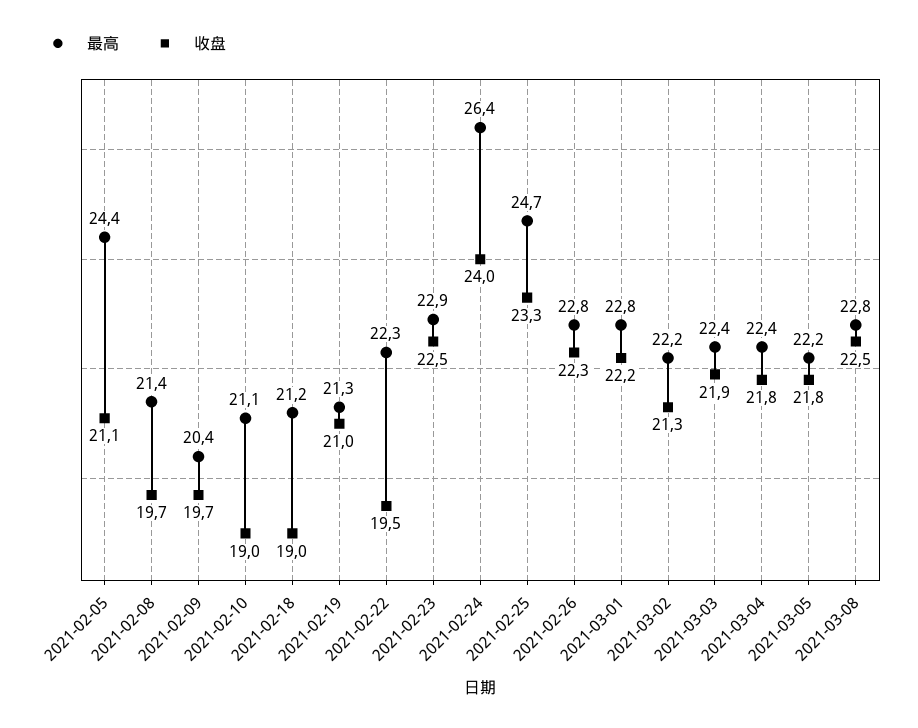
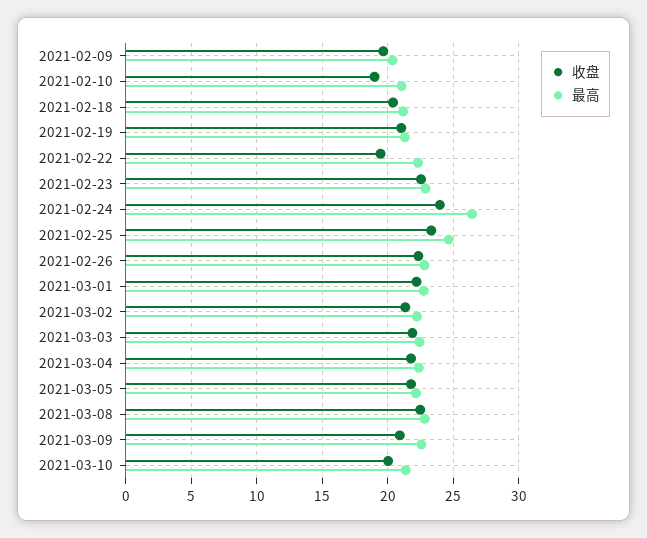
最高, 2021-02-05: 24.4 -> none
收盘, 2021-02-05: 21.1 -> none
最高, 2021-02-08: 21.4 -> none
收盘, 2021-02-08: 19.7 -> none
收盘, 2021-02-18: 19 -> 20.5
收盘, 2021-03-09: none -> 21
最高, 2021-03-09: none -> 22.5
收盘, 2021-03-10: none -> 20
最高, 2021-03-10: none -> 21.5

